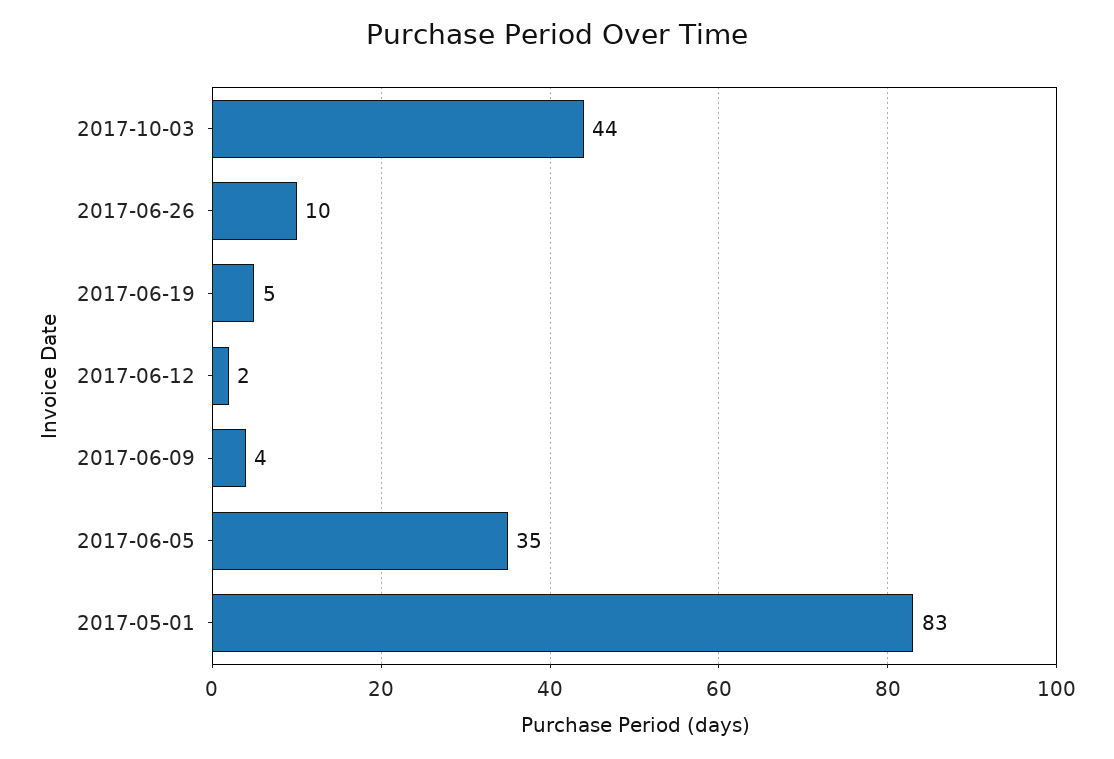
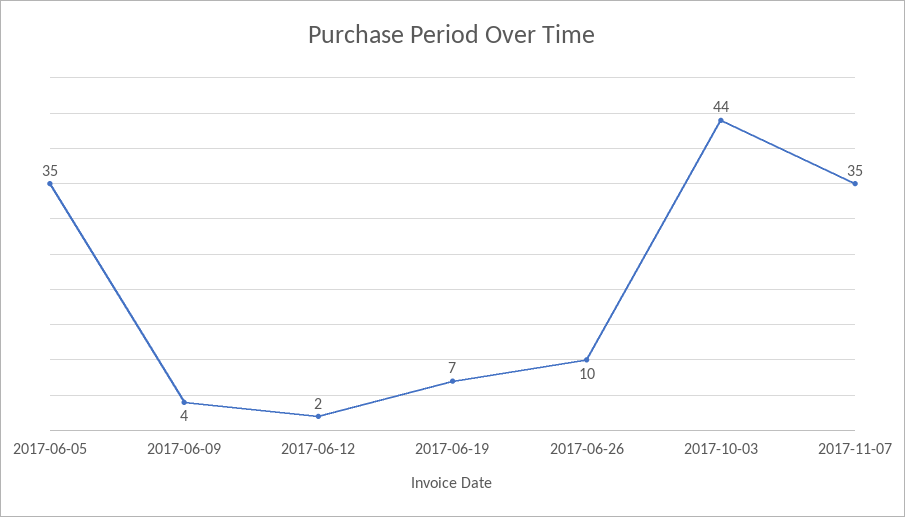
2017-06-19: 5 -> 7
2017-05-01: 83 -> none
2017-11-07: none -> 35

